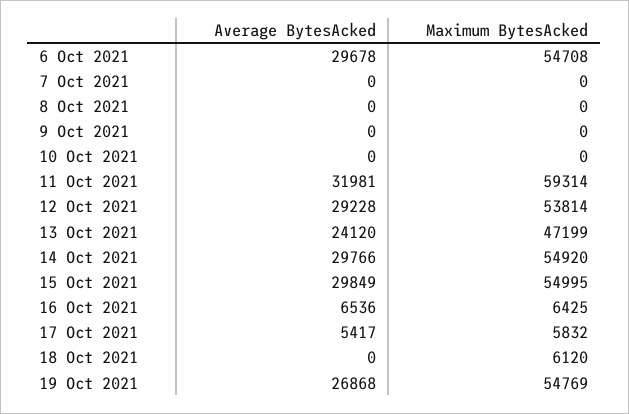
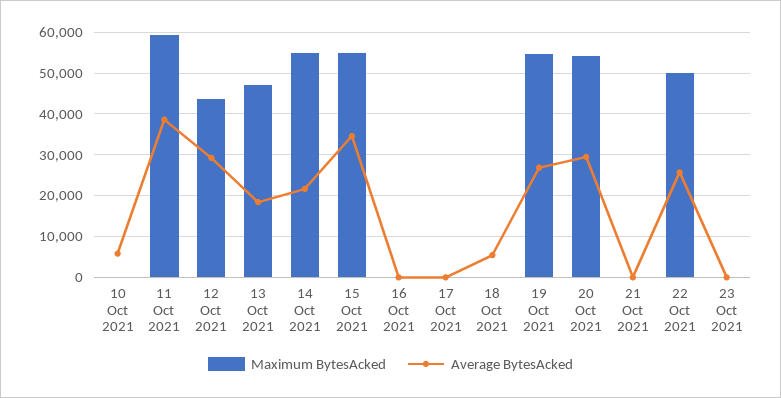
Average BytesAcked, 6 Oct 2021: 29678 -> none
Maximum BytesAcked, 6 Oct 2021: 54708 -> none
Average BytesAcked, 7 Oct 2021: 0 -> none
Maximum BytesAcked, 7 Oct 2021: 0 -> none
Average BytesAcked, 8 Oct 2021: 0 -> none
Maximum BytesAcked, 8 Oct 2021: 0 -> none
Average BytesAcked, 9 Oct 2021: 0 -> none
Maximum BytesAcked, 9 Oct 2021: 0 -> none
Average BytesAcked, 10 Oct 2021: 0 -> 6000
Average BytesAcked, 11 Oct 2021: 31981 -> 38000
Maximum BytesAcked, 12 Oct 2021: 53814 -> 44000
Average BytesAcked, 13 Oct 2021: 24120 -> 18000
Average BytesAcked, 14 Oct 2021: 29766 -> 22000
Average BytesAcked, 15 Oct 2021: 29849 -> 34000
Average BytesAcked, 16 Oct 2021: 6536 -> 0
Maximum BytesAcked, 16 Oct 2021: 6425 -> 0
Average BytesAcked, 17 Oct 2021: 5417 -> 0
Maximum BytesAcked, 17 Oct 2021: 5832 -> 0
Average BytesAcked, 18 Oct 2021: 0 -> 6000
Maximum BytesAcked, 18 Oct 2021: 6120 -> 0
Maximum BytesAcked, 20 Oct 2021: none -> 54000
Average BytesAcked, 20 Oct 2021: none -> 30000
Maximum BytesAcked, 21 Oct 2021: none -> 0
Average BytesAcked, 21 Oct 2021: none -> 0
Maximum BytesAcked, 22 Oct 2021: none -> 50000
Average BytesAcked, 22 Oct 2021: none -> 26000
Maximum BytesAcked, 23 Oct 2021: none -> 0
Average BytesAcked, 23 Oct 2021: none -> 0

